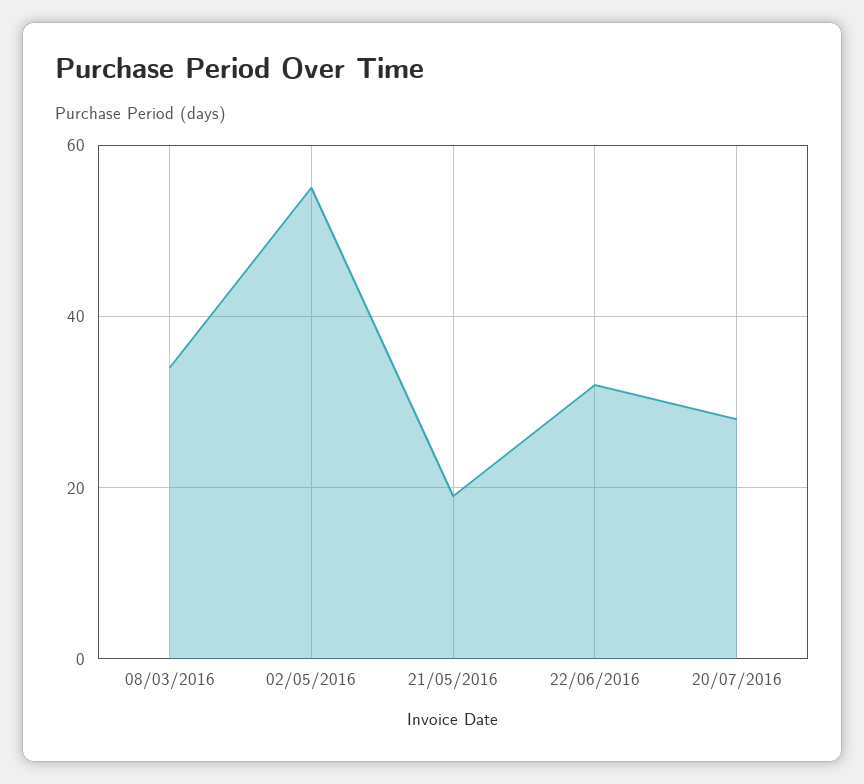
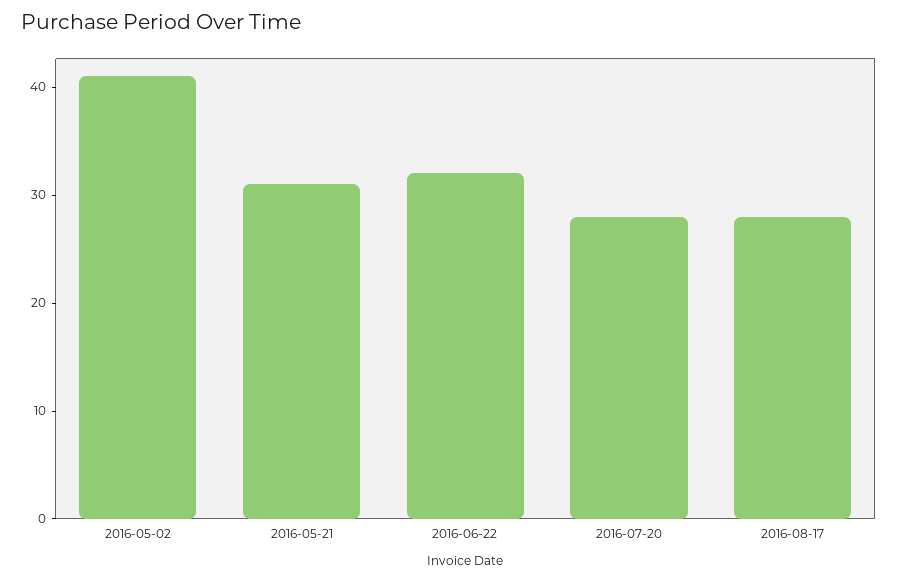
08/03/2016: 35 -> none
02/05/2016: 55 -> 41
21/05/2016: 20 -> 31
2016-08-17: none -> 28

